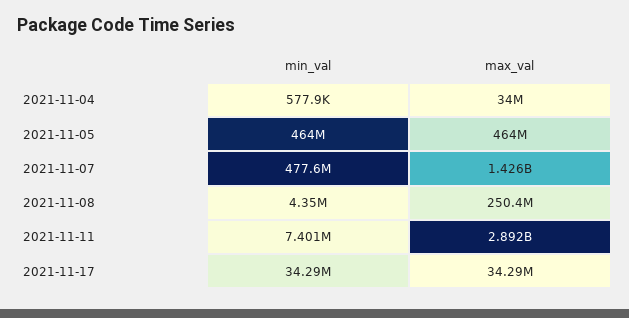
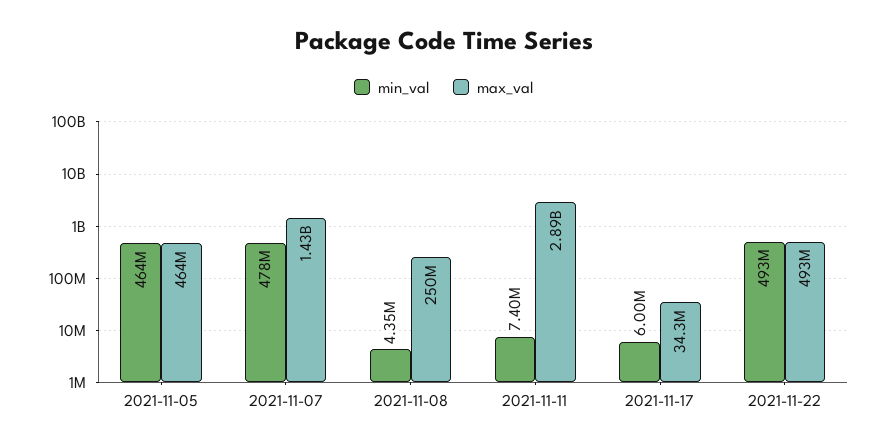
min_val, 2021-11-04: 577900 -> none
max_val, 2021-11-04: 34000000 -> none
min_val, 2021-11-17: 34290000 -> 6000000
min_val, 2021-11-22: none -> 493000000
max_val, 2021-11-22: none -> 493000000

